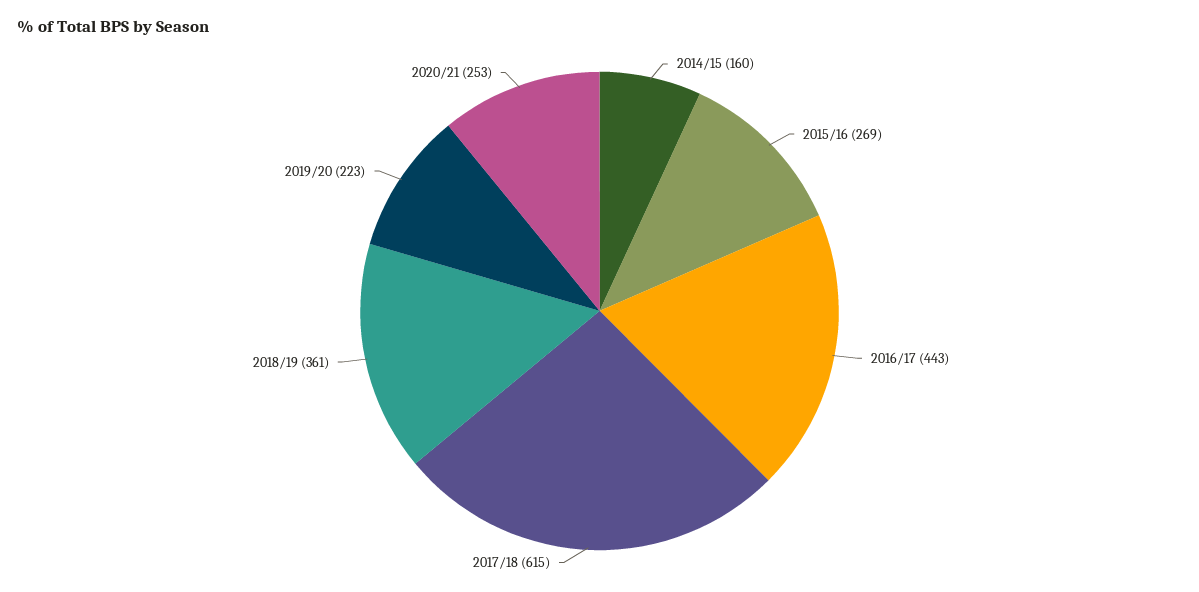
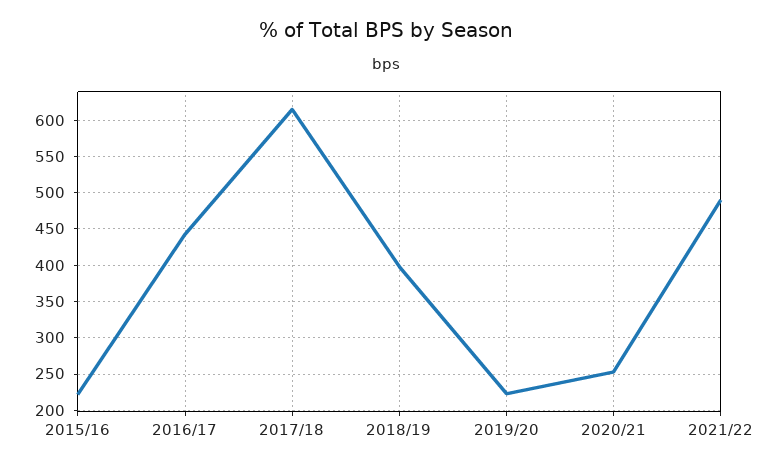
2014/15: 160 -> none
2015/16: 269 -> 220
2018/19: 361 -> 400
2021/22: none -> 490

